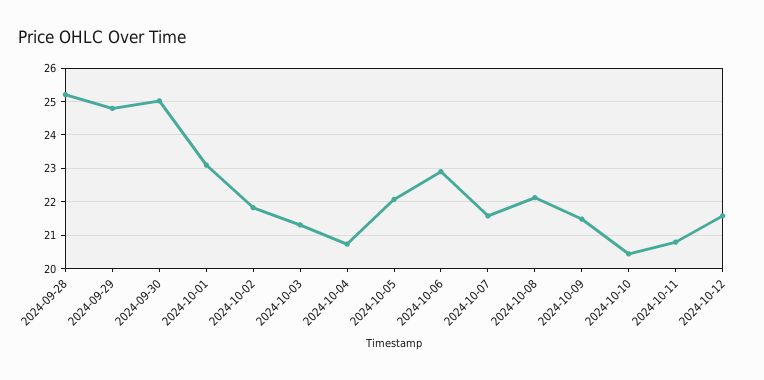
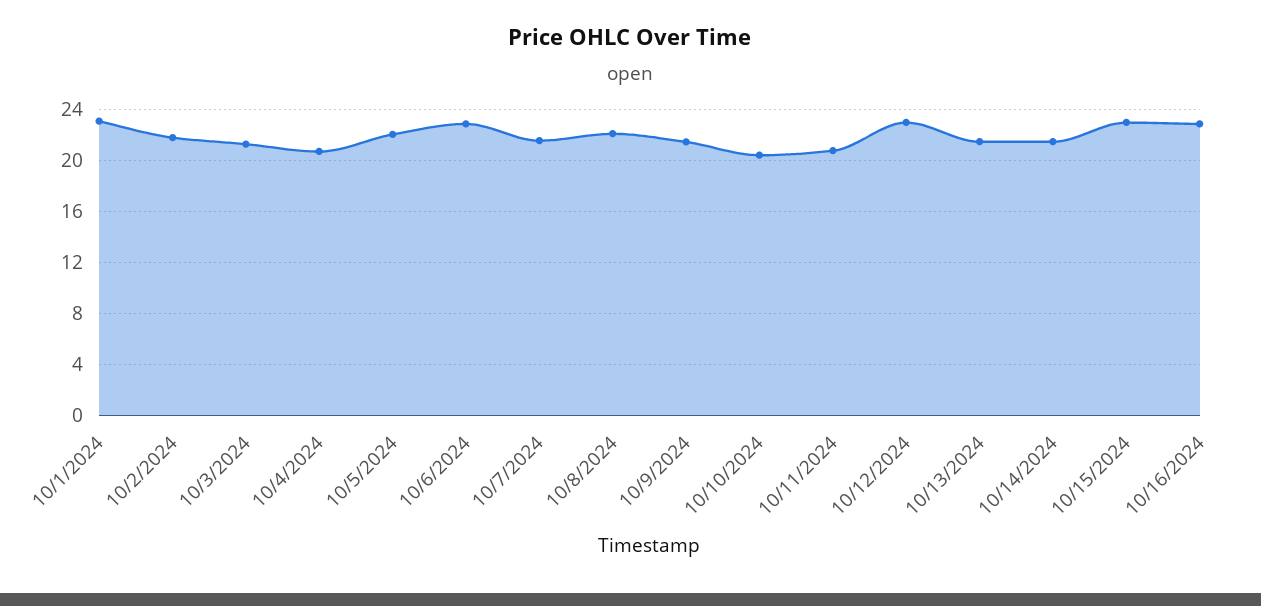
2024-09-28: 25.2 -> none
2024-09-29: 24.8 -> none
2024-09-30: 25 -> none
2024-10-12: 21.6 -> 23
10/13/2024: none -> 21.5
10/14/2024: none -> 21.5
10/15/2024: none -> 23
10/16/2024: none -> 23

